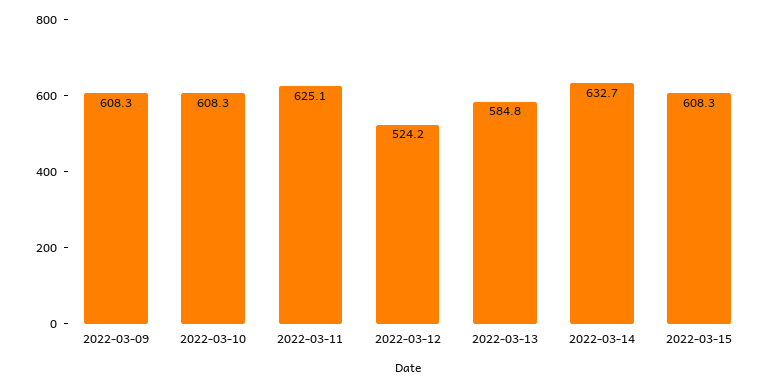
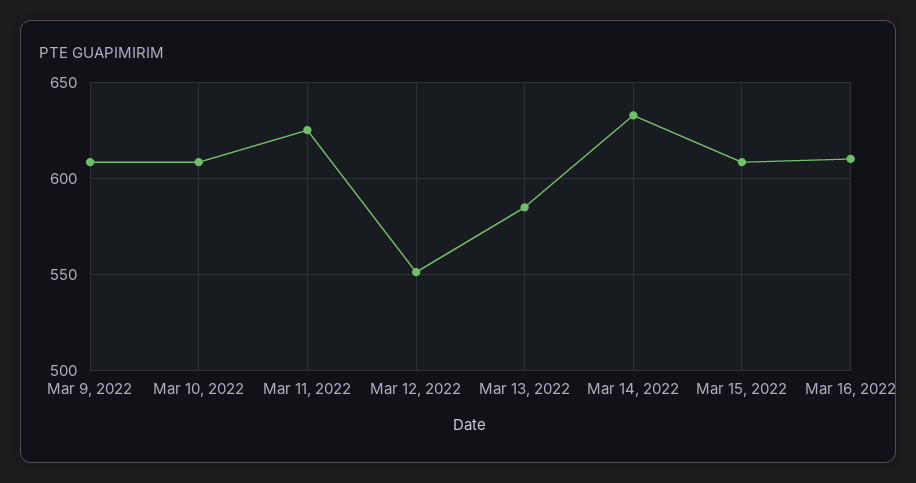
2022-03-12: 524.2 -> 550
Mar 16, 2022: none -> 610

